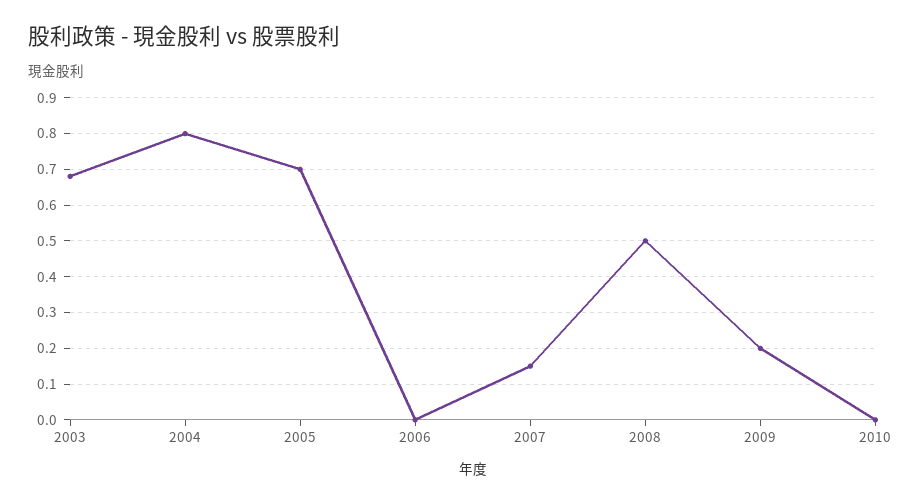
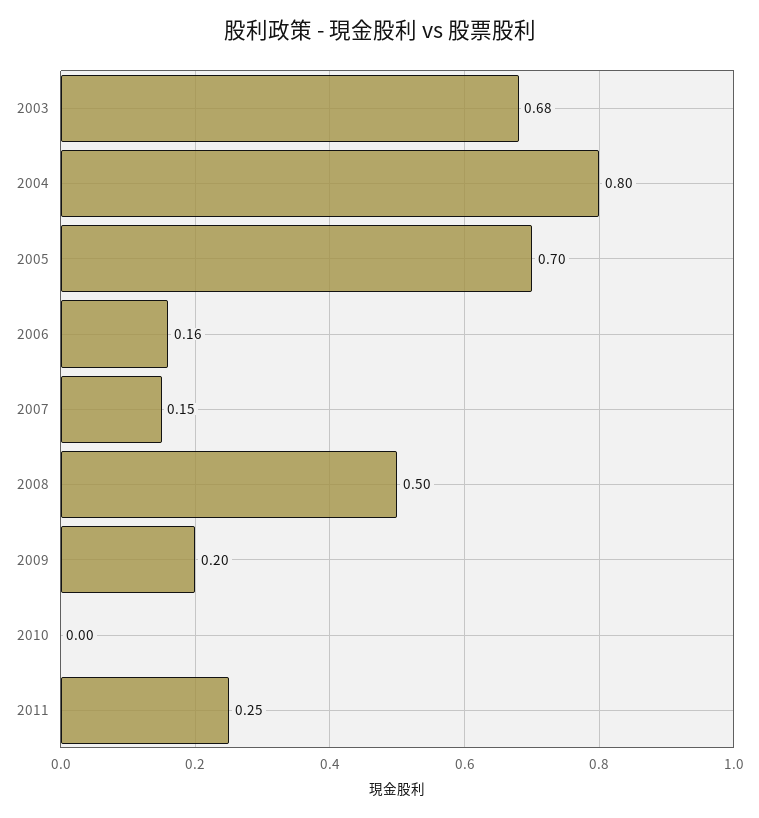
2006: 0 -> 0.16
2011: none -> 0.25

